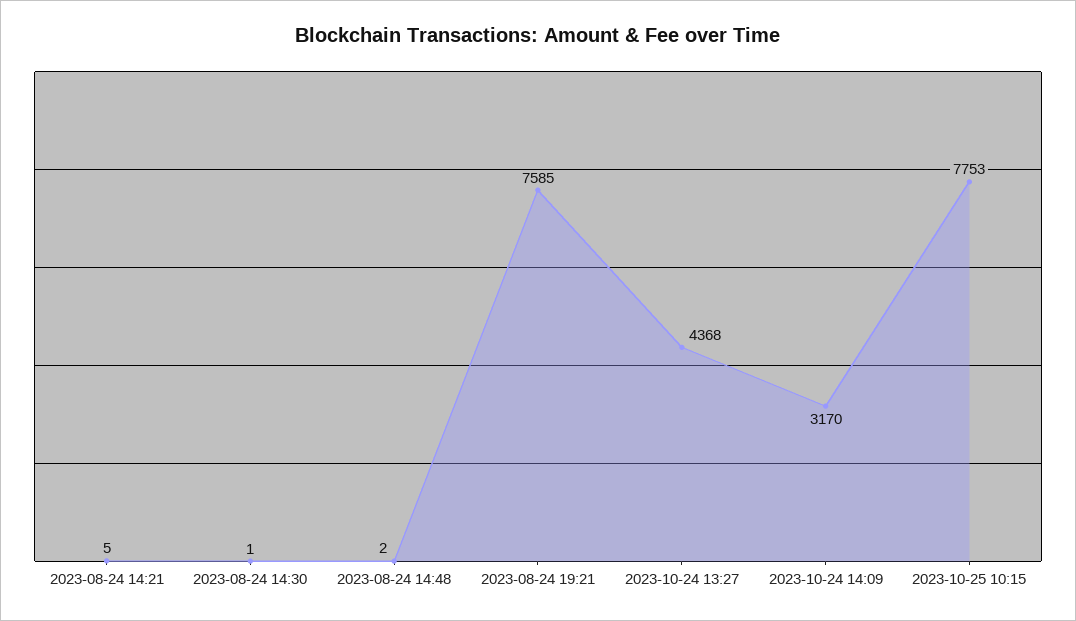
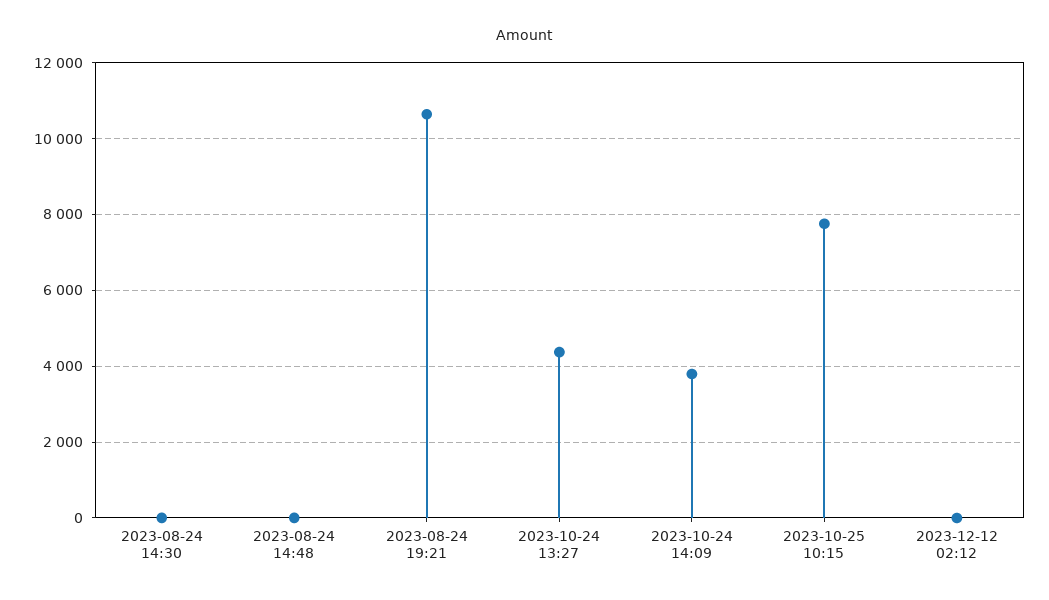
2023-08-24 14:21: 5 -> none
2023-08-24 19:21: 7585 -> 10600
2023-10-24 14:09: 3170 -> 3800
2023-12-12 02:12: none -> 0

